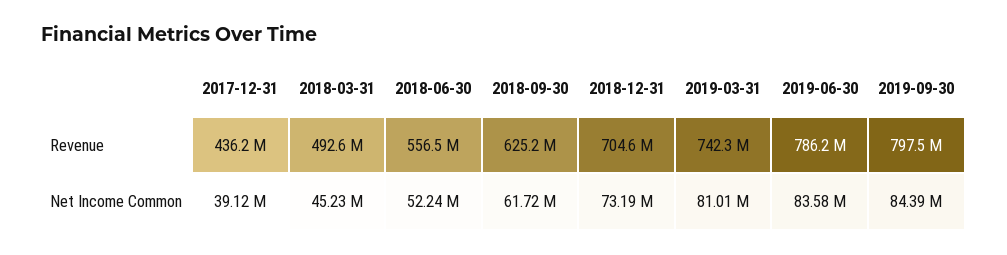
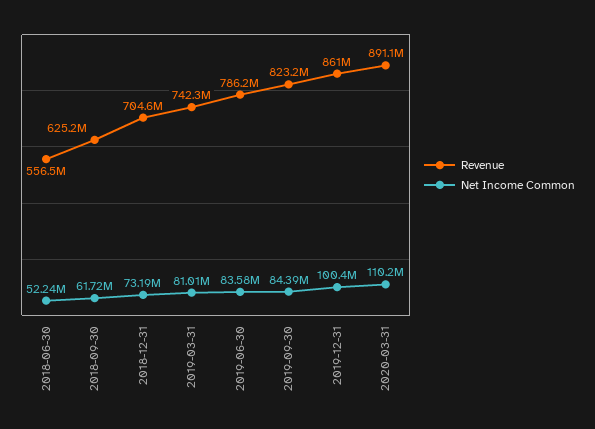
Revenue, 2017-12-31: 436200000 -> none
Revenue, 2018-03-31: 492600000 -> none
Revenue, 2019-09-30: 797500000 -> 823200000
Net Income Common, 2017-12-31: 39120000 -> none
Net Income Common, 2018-03-31: 45230000 -> none
Revenue, 2019-12-31: none -> 861000000
Net Income Common, 2019-12-31: none -> 100400000
Revenue, 2020-03-31: none -> 891100000
Net Income Common, 2020-03-31: none -> 110200000

